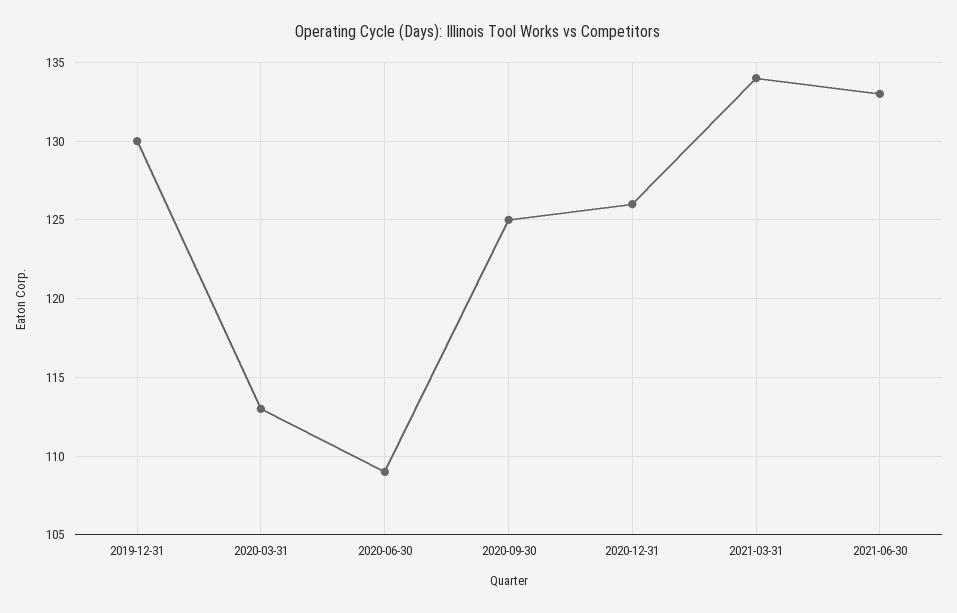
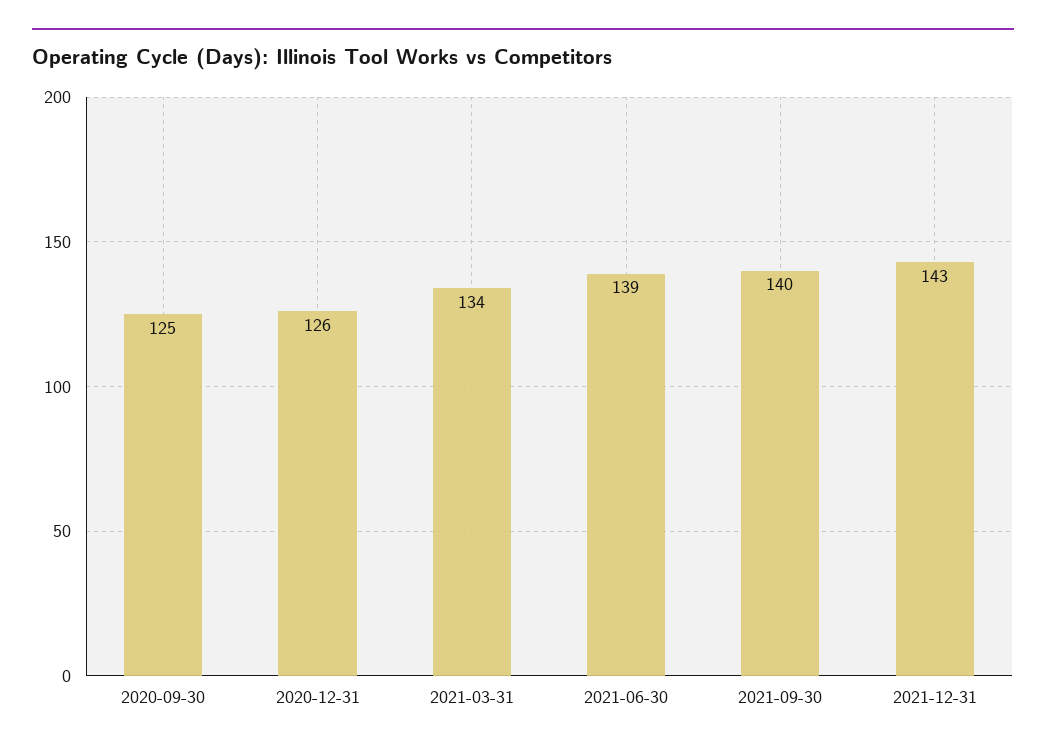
2019-12-31: 130 -> none
2020-03-31: 113 -> none
2020-06-30: 109 -> none
2021-06-30: 133 -> 139
2021-09-30: none -> 140
2021-12-31: none -> 143

